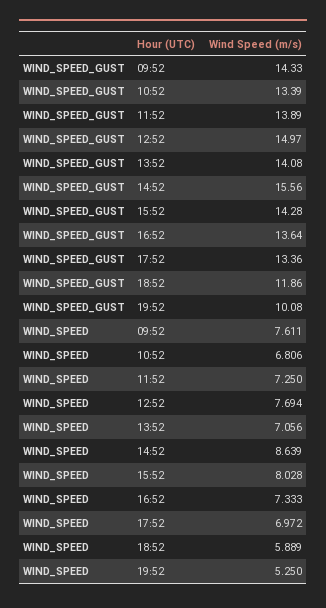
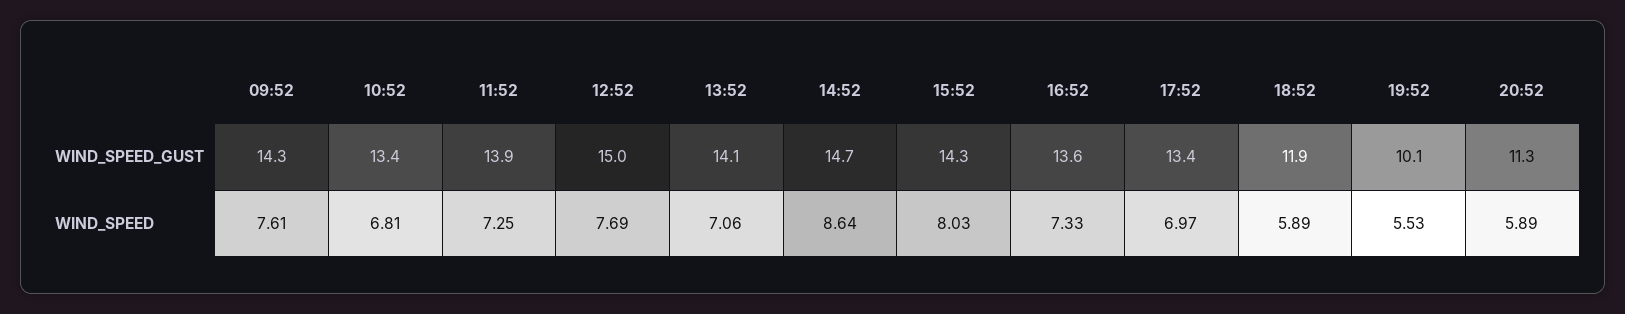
WIND_SPEED_GUST, 14:52: 15.56 -> 14.7
WIND_SPEED, 19:52: 5.25 -> 5.53
WIND_SPEED_GUST, 20:52: none -> 11.3
WIND_SPEED, 20:52: none -> 5.89

